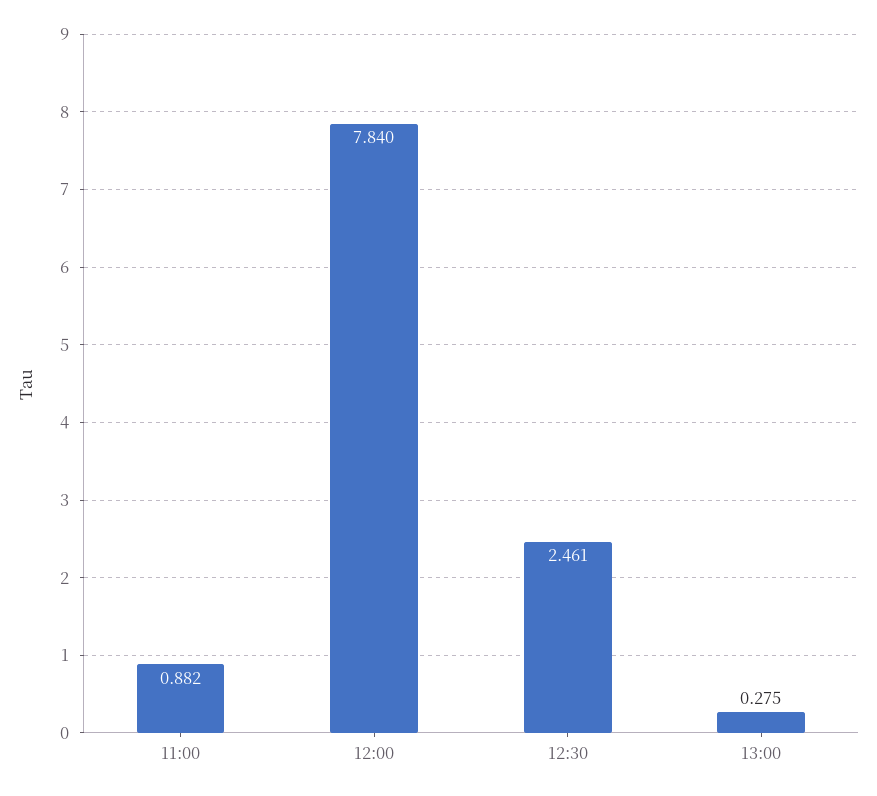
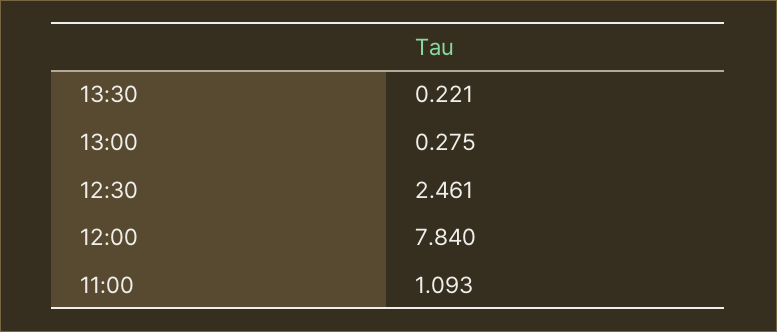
11:00: 0.882 -> 1.093
13:30: none -> 0.221

